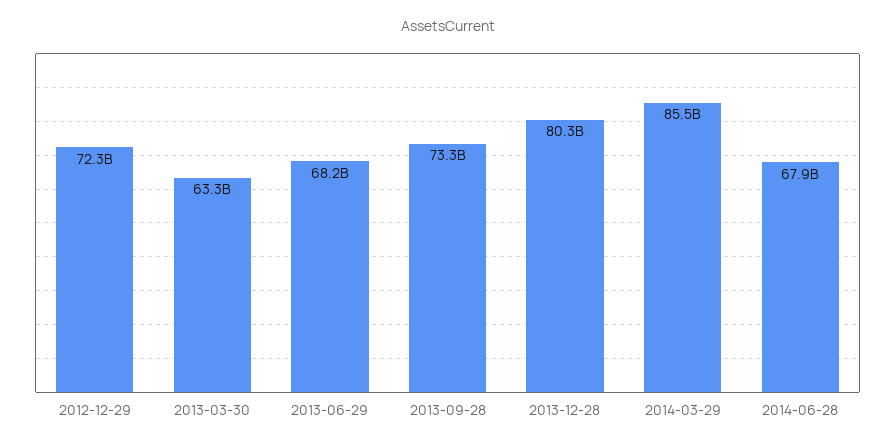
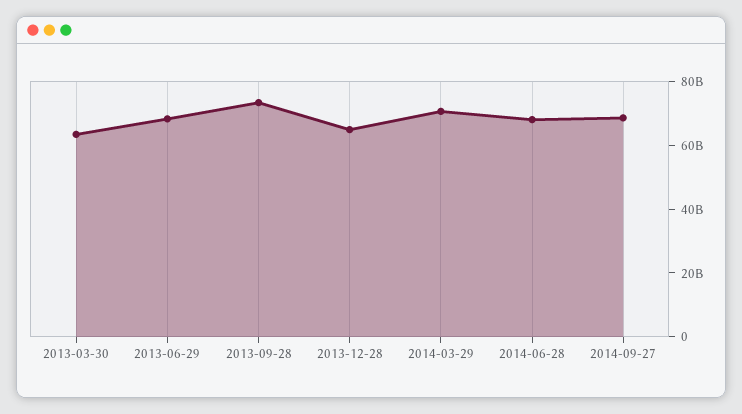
2012-12-29: 72300000000 -> none
2013-12-28: 80300000000 -> 65000000000
2014-03-29: 85500000000 -> 70000000000
2014-09-27: none -> 70000000000

